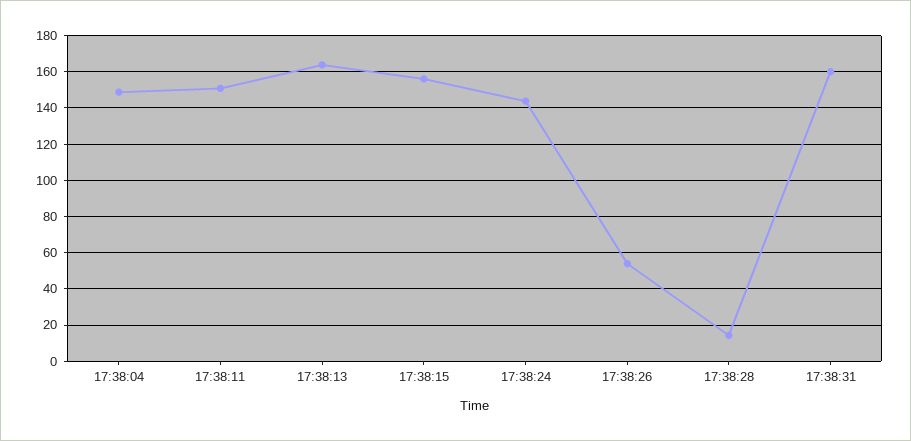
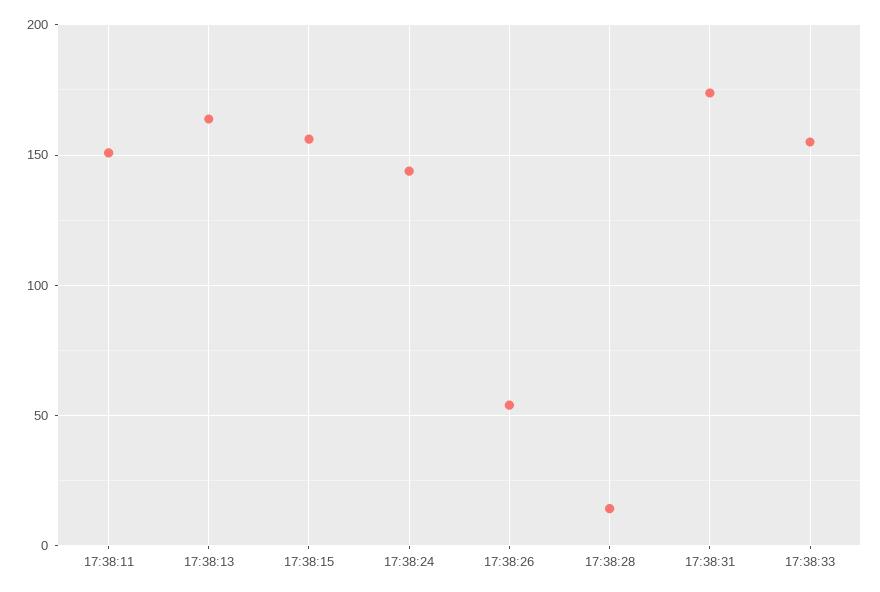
17:38:04: 150 -> none
17:38:31: 160 -> 175
17:38:33: none -> 155

